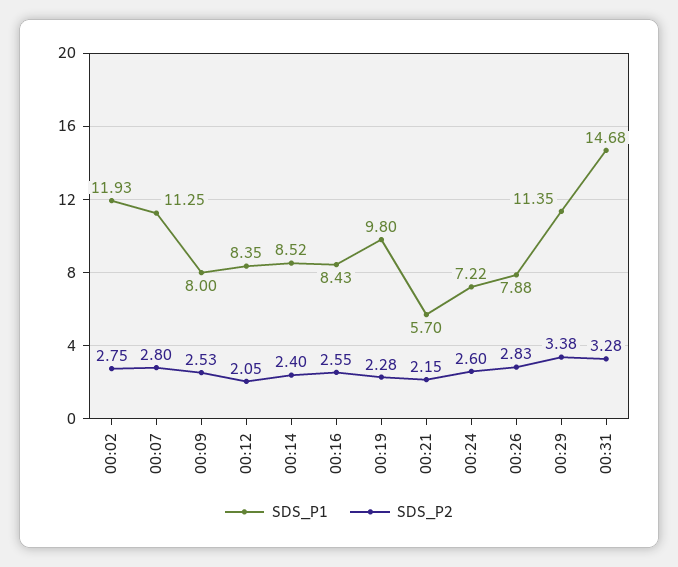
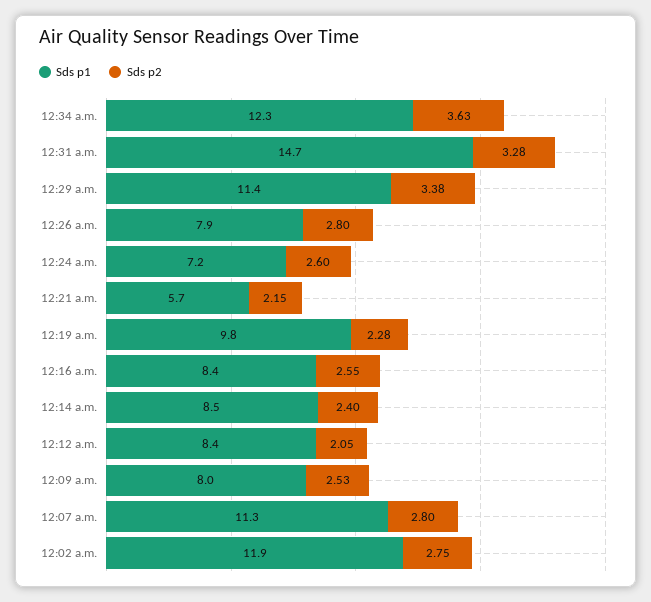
SDS_P2, 00:26: 2.83 -> 2.8
SDS_P1, 12:34 a.m.: none -> 12.3
SDS_P2, 12:34 a.m.: none -> 3.63

